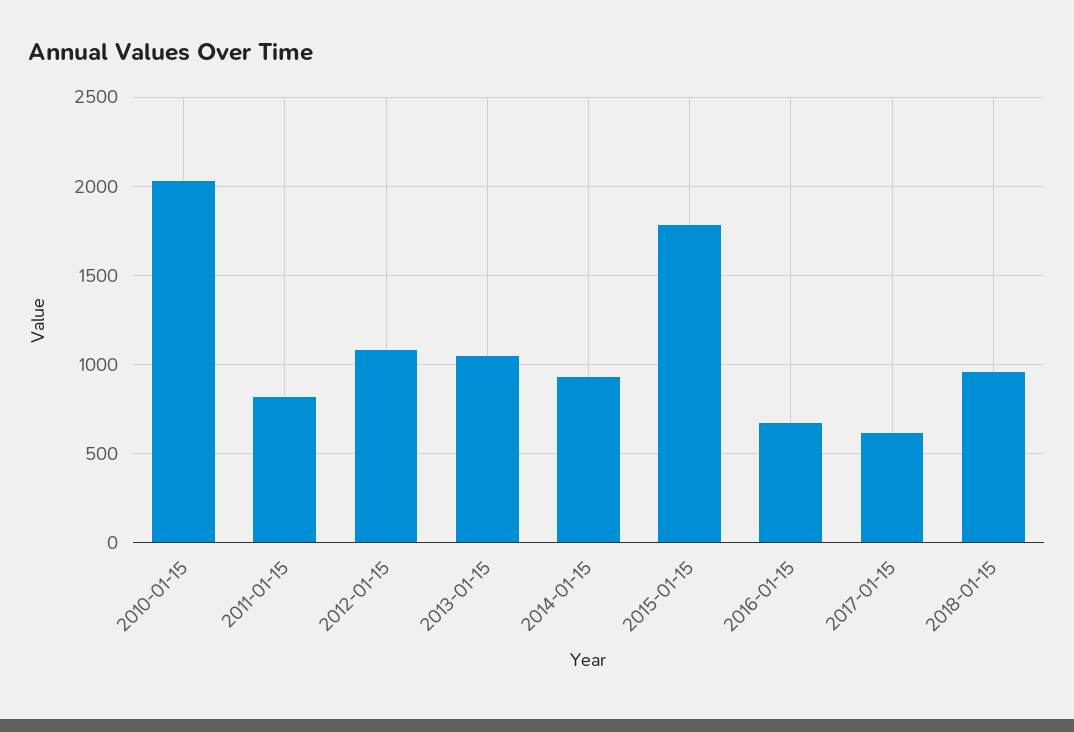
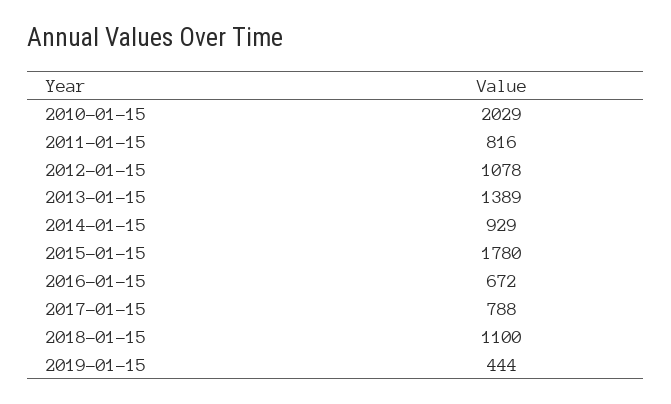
2013-01-15: 1050 -> 1389
2017-01-15: 600 -> 788
2018-01-15: 950 -> 1100
2019-01-15: none -> 444

